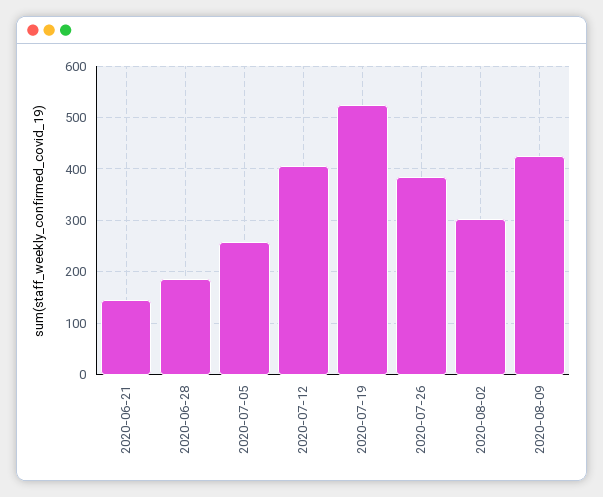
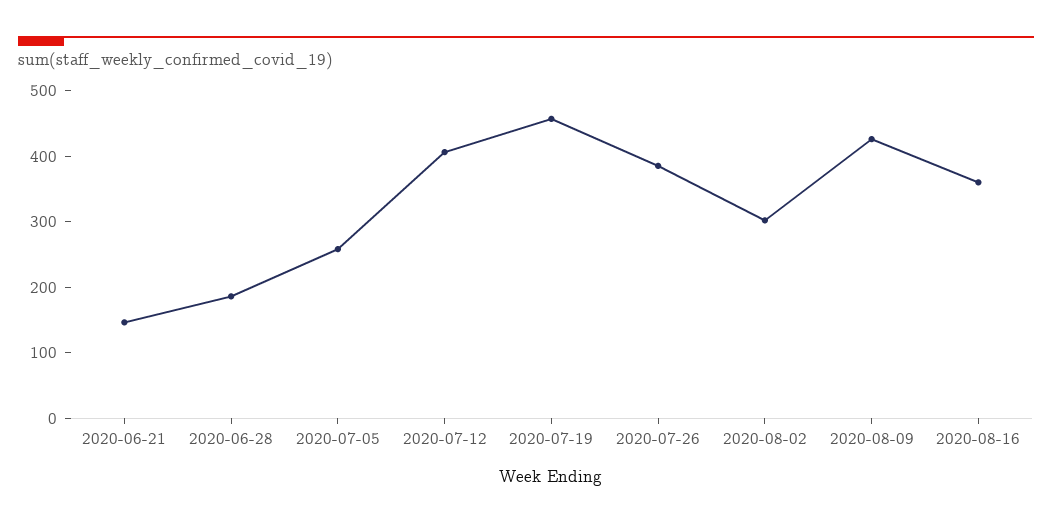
2020-07-19: 520 -> 460
2020-08-16: none -> 360

